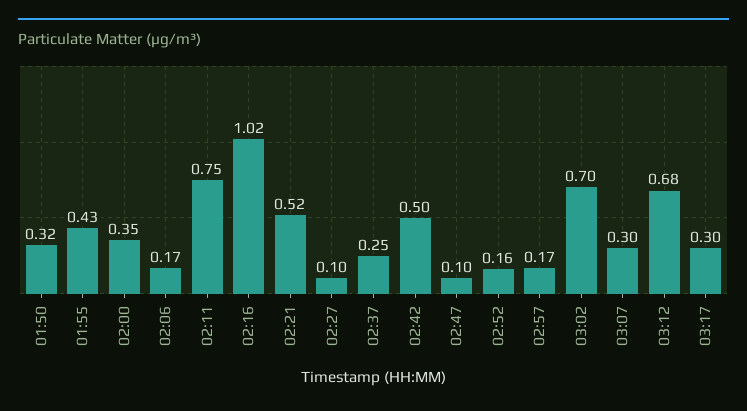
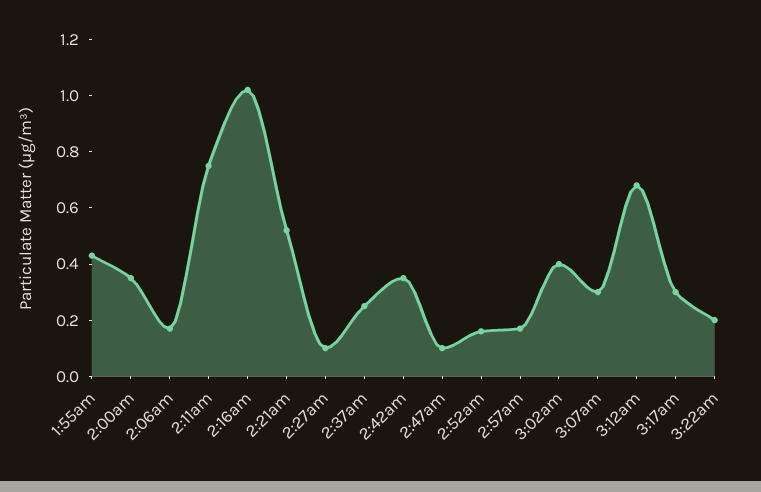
01:50: 0.32 -> none
02:42: 0.5 -> 0.35
03:02: 0.7 -> 0.4
3:22am: none -> 0.2

